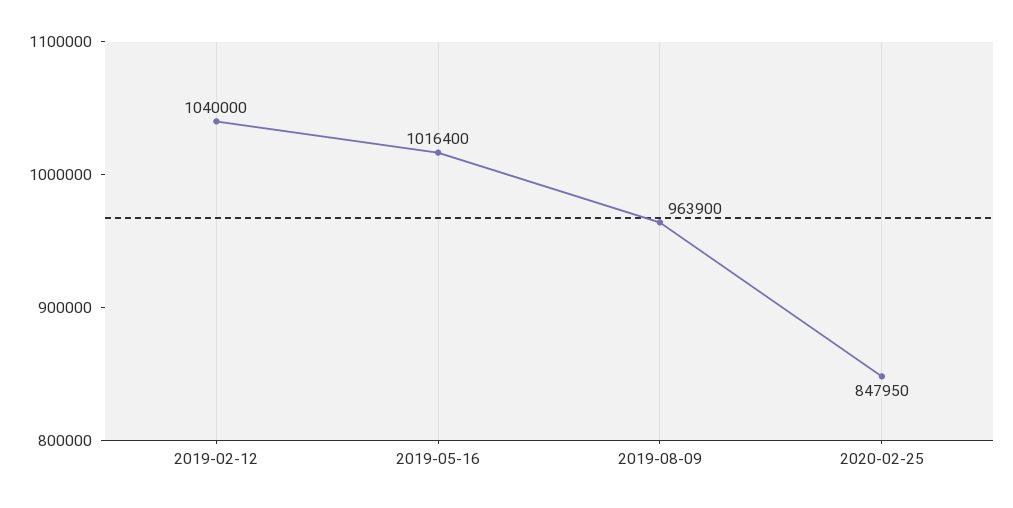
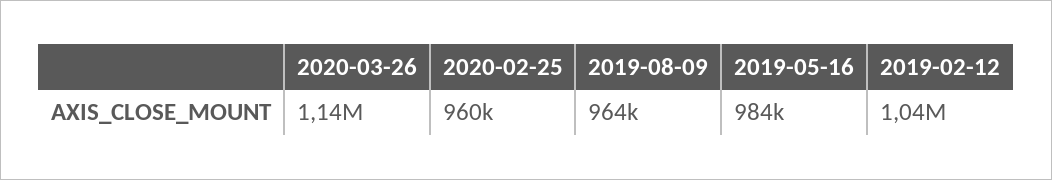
2019-05-16: 1016400 -> 984000
2020-02-25: 847950 -> 960000
2020-03-26: none -> 1140000

